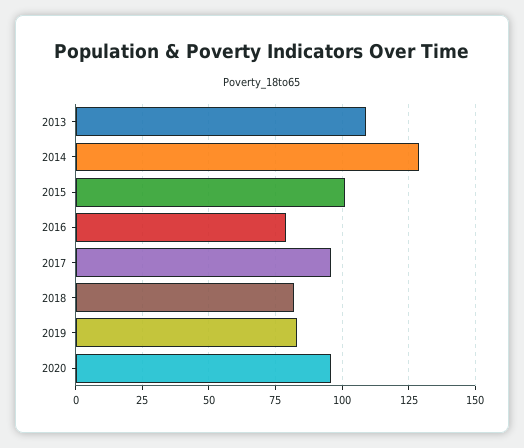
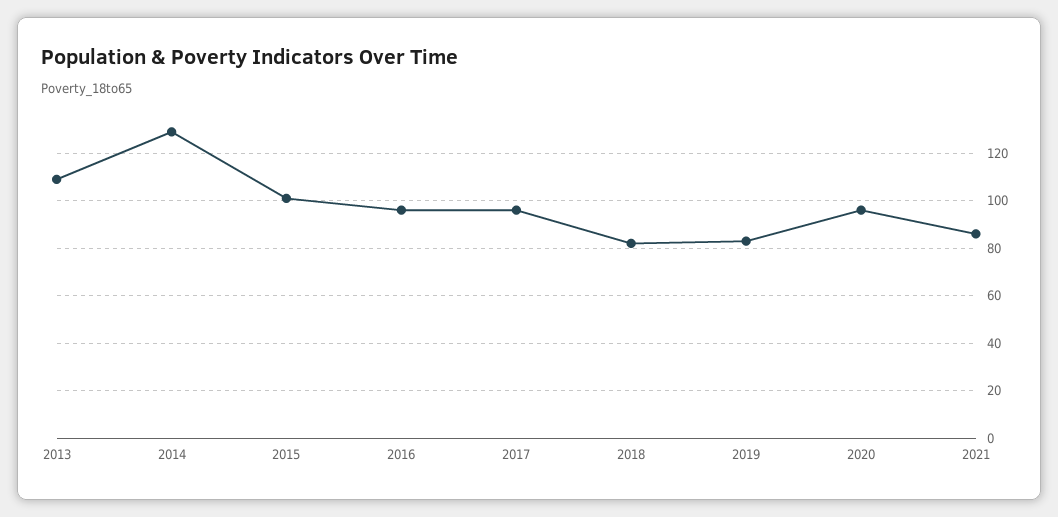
2016: 80 -> 95
2021: none -> 85

